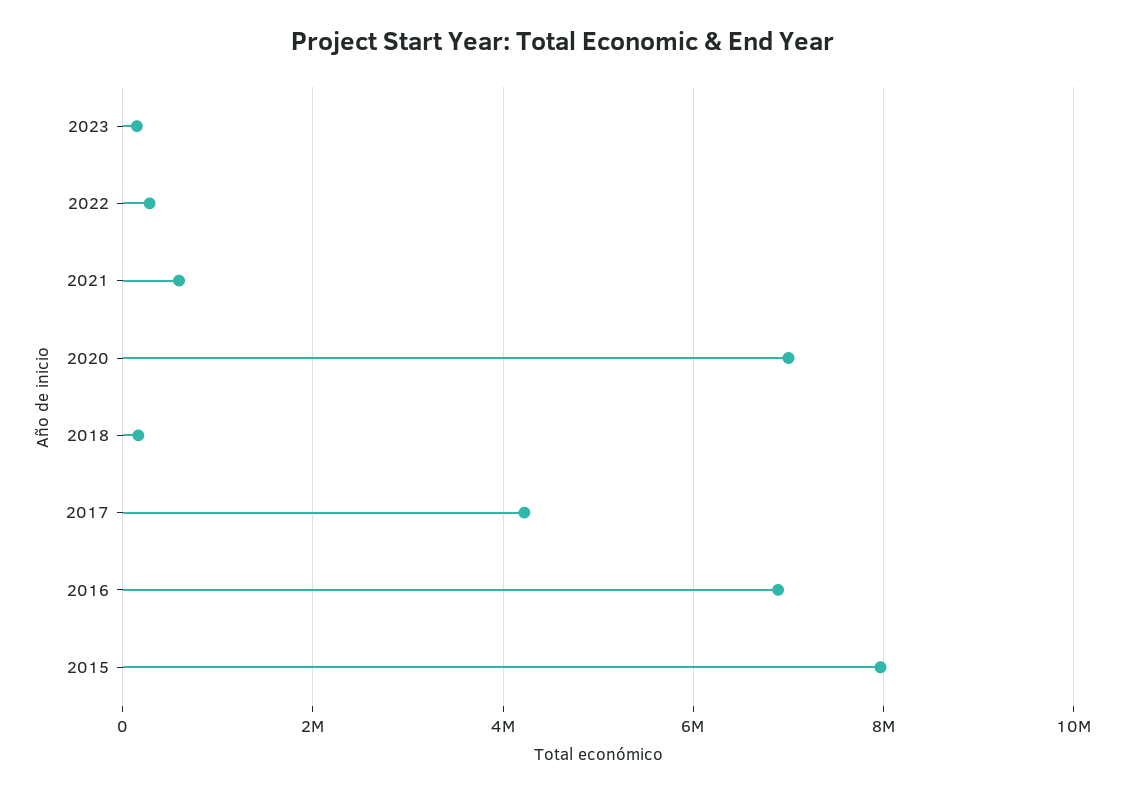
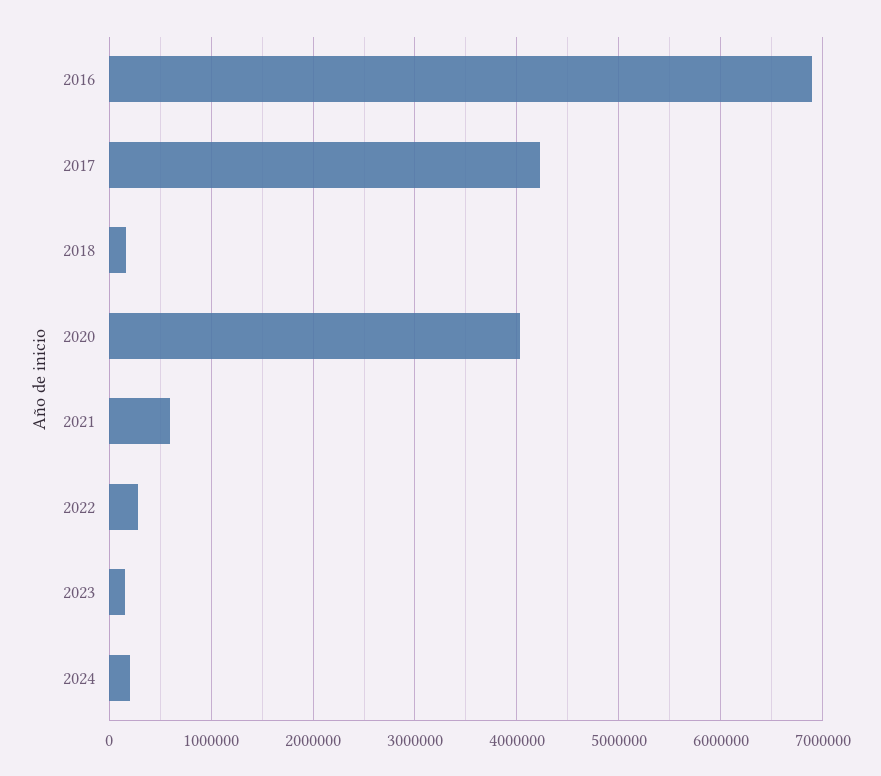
2020: 7000000 -> 4000000
2015: 8000000 -> none
2024: none -> 200000

